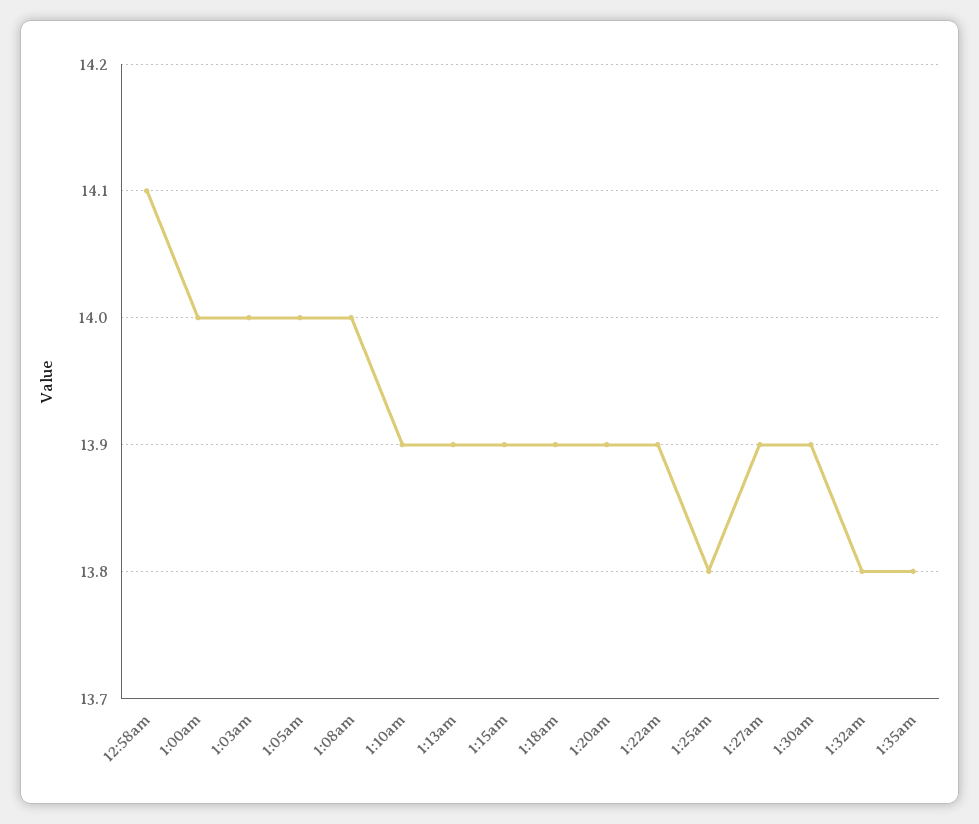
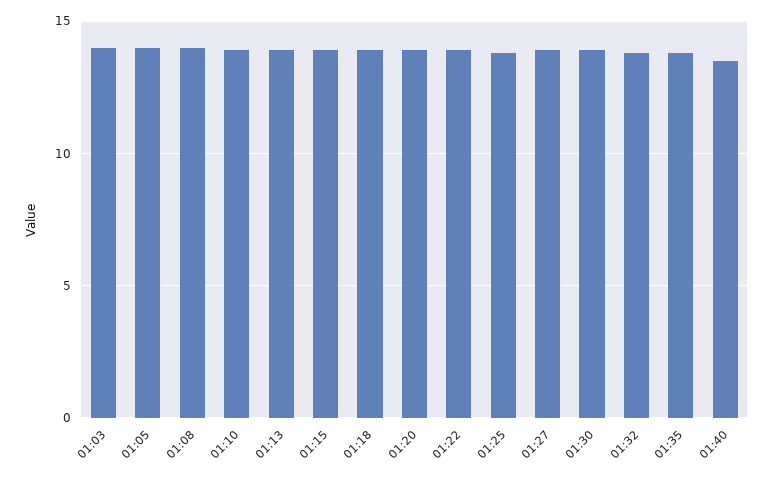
12:58am: 14.1 -> none
1:00am: 14 -> none
01:40: none -> 13.5

